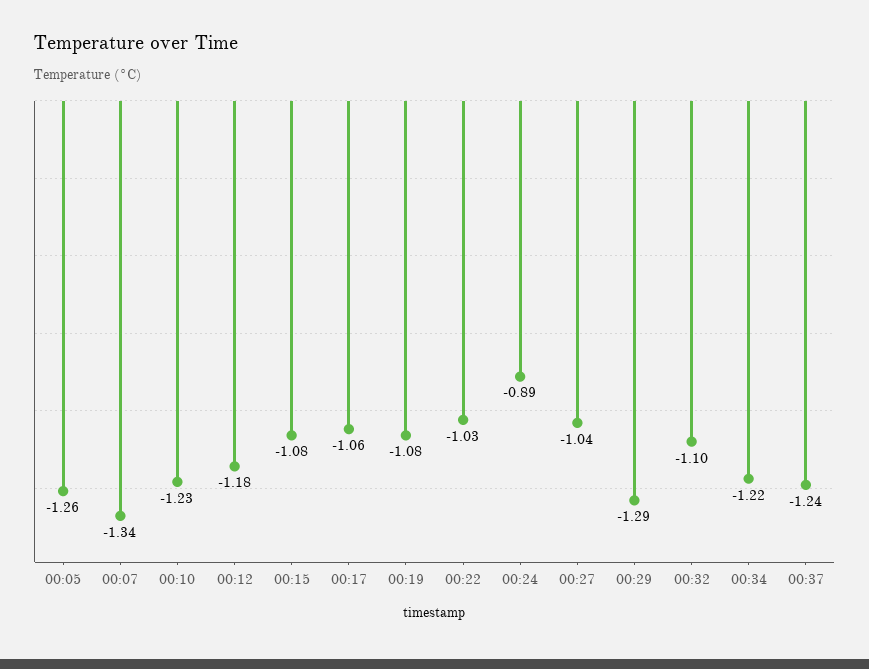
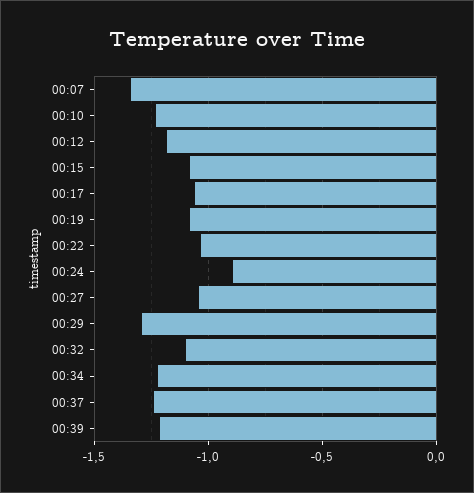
00:05: -1.26 -> none
00:39: none -> -1.2

